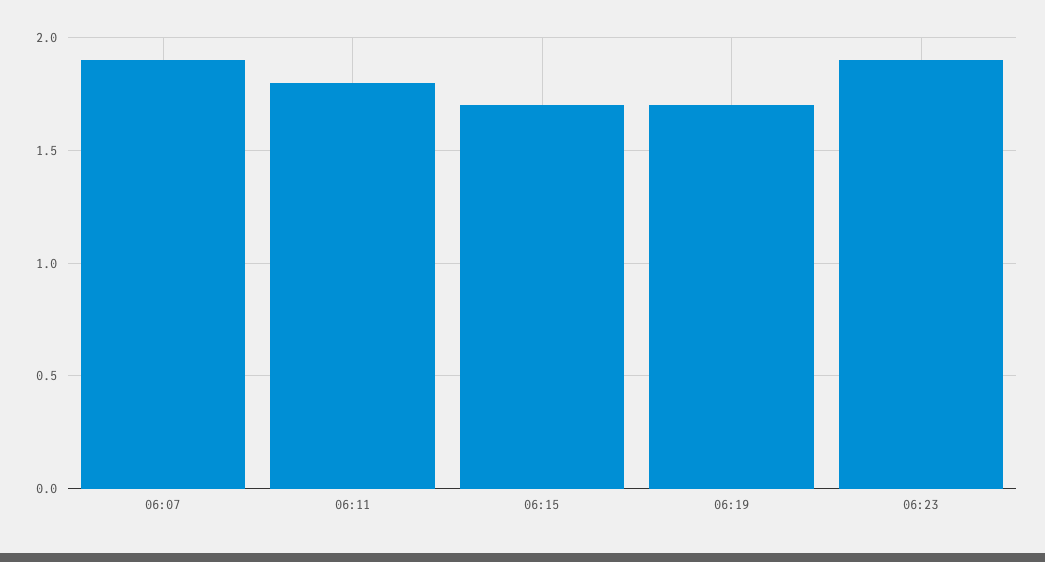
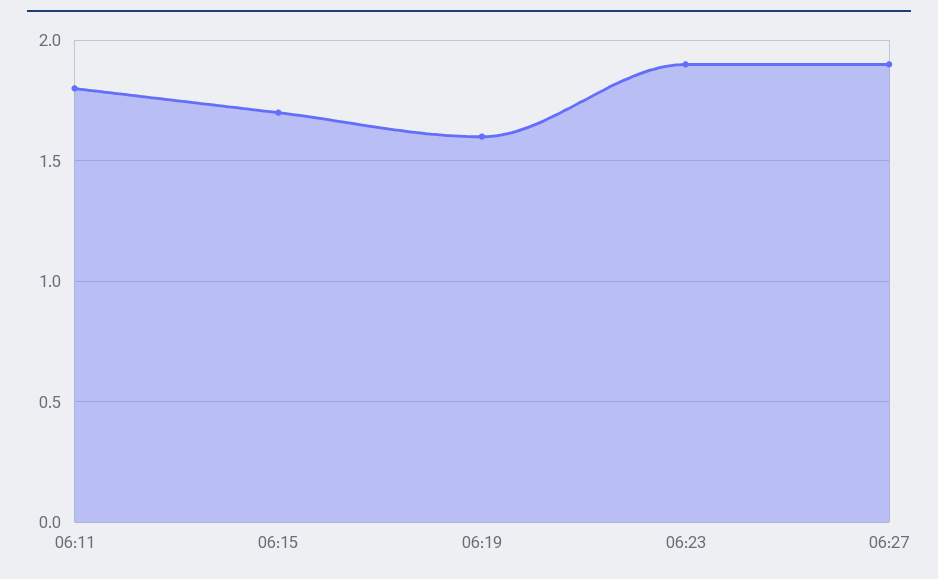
06:07: 1.9 -> none
06:19: 1.7 -> 1.6
06:27: none -> 1.9

